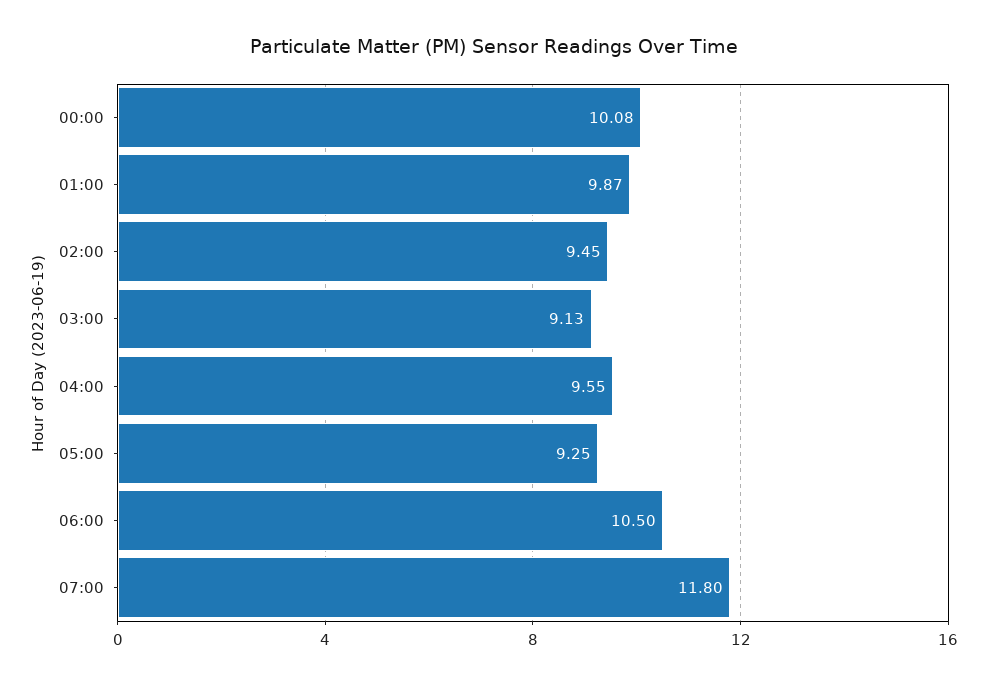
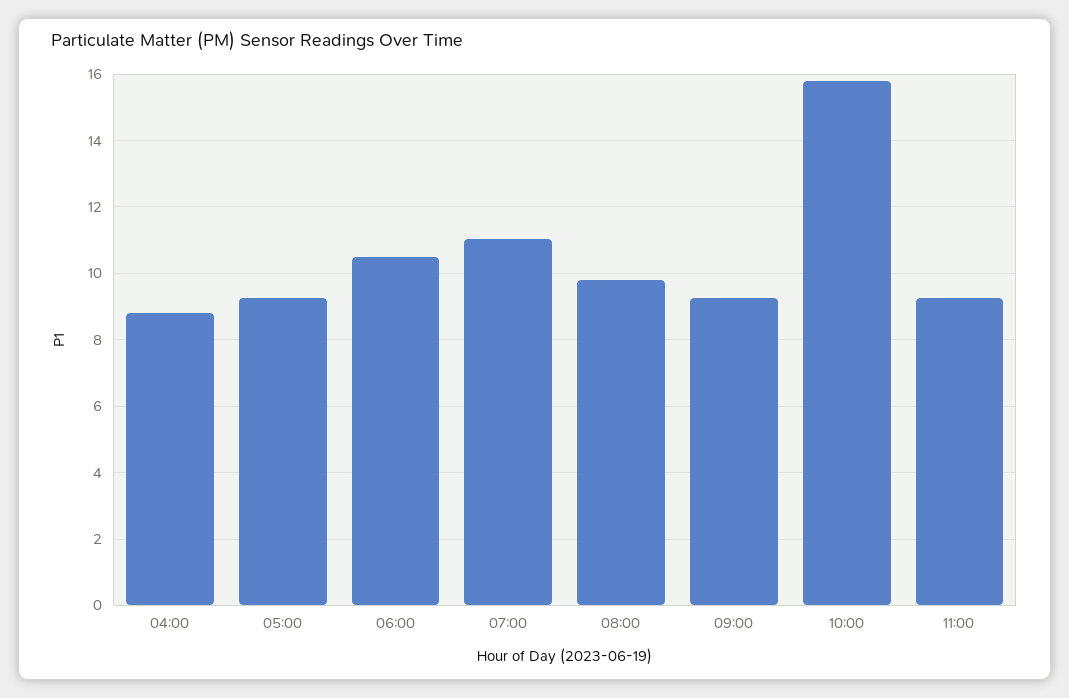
00:00: 10.08 -> none
01:00: 9.87 -> none
02:00: 9.45 -> none
03:00: 9.13 -> none
04:00: 9.55 -> 8.8
07:00: 11.8 -> 11
08:00: none -> 9.8
09:00: none -> 9.2
10:00: none -> 15.8
11:00: none -> 9.2

